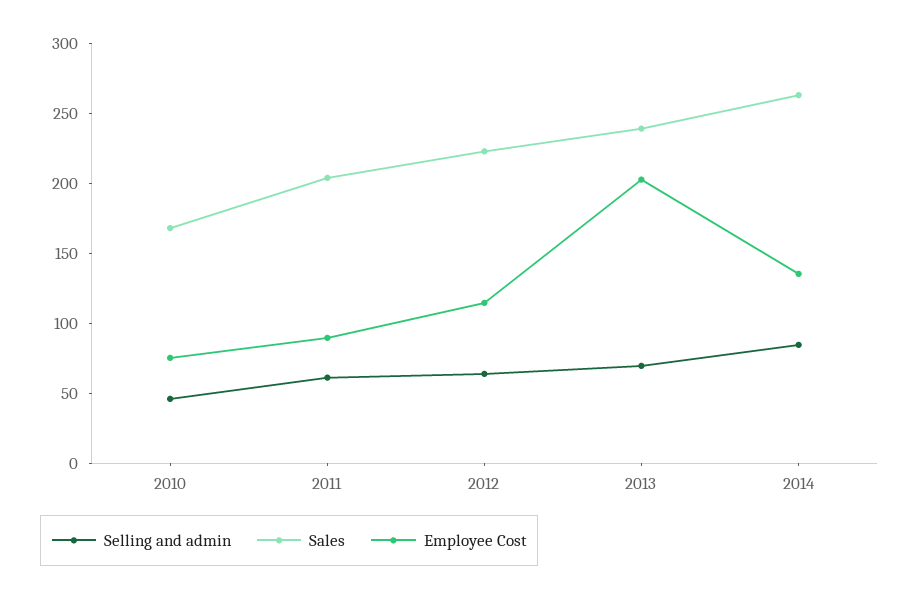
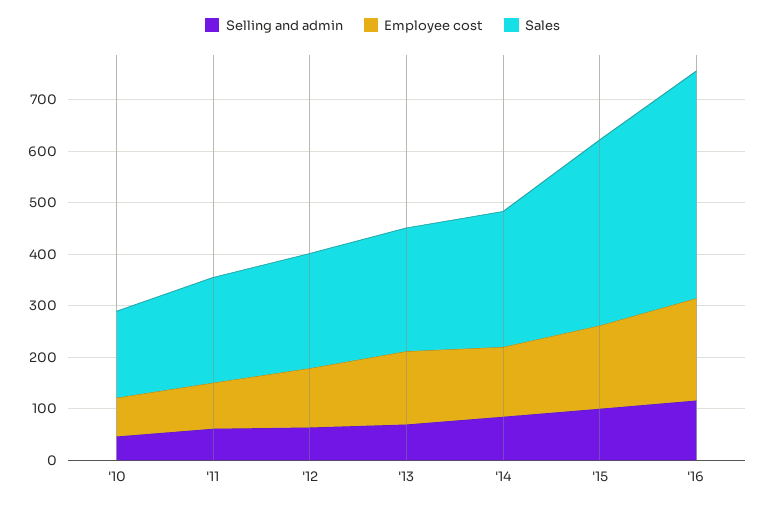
Employee Cost, 2013: 200 -> 140
Selling and admin, '15: none -> 100
Employee Cost, '15: none -> 160
Sales, '15: none -> 360
Selling and admin, '16: none -> 120
Employee Cost, '16: none -> 200
Sales, '16: none -> 440

